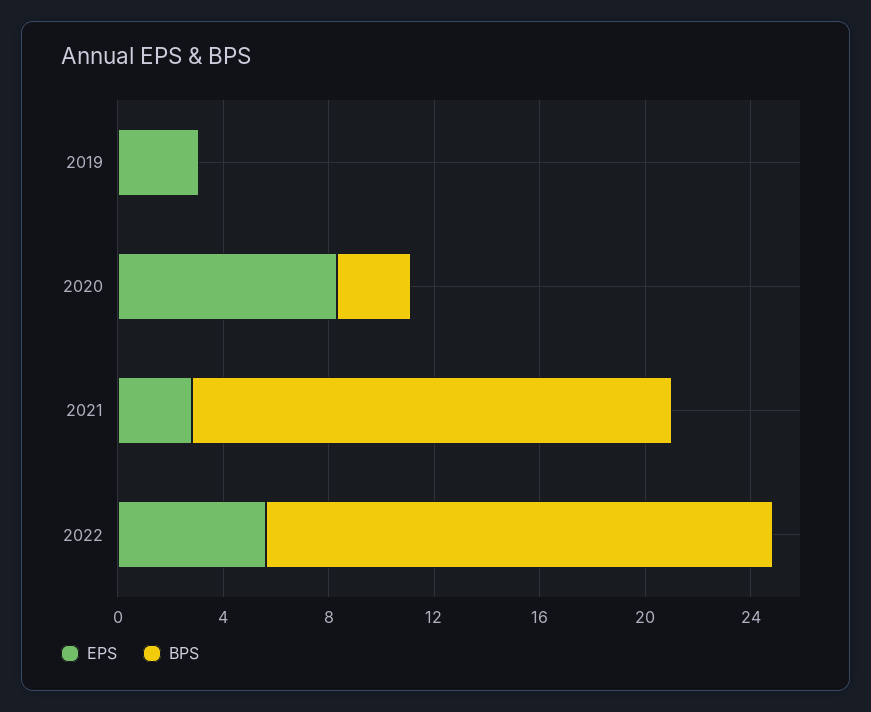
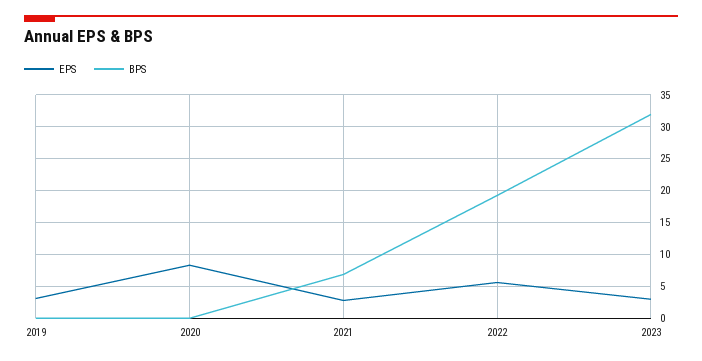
BPS, 2020: 3 -> 0
BPS, 2021: 18 -> 7
EPS, 2023: none -> 3
BPS, 2023: none -> 32

